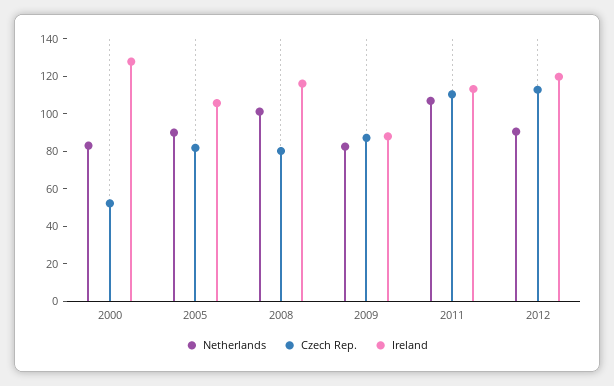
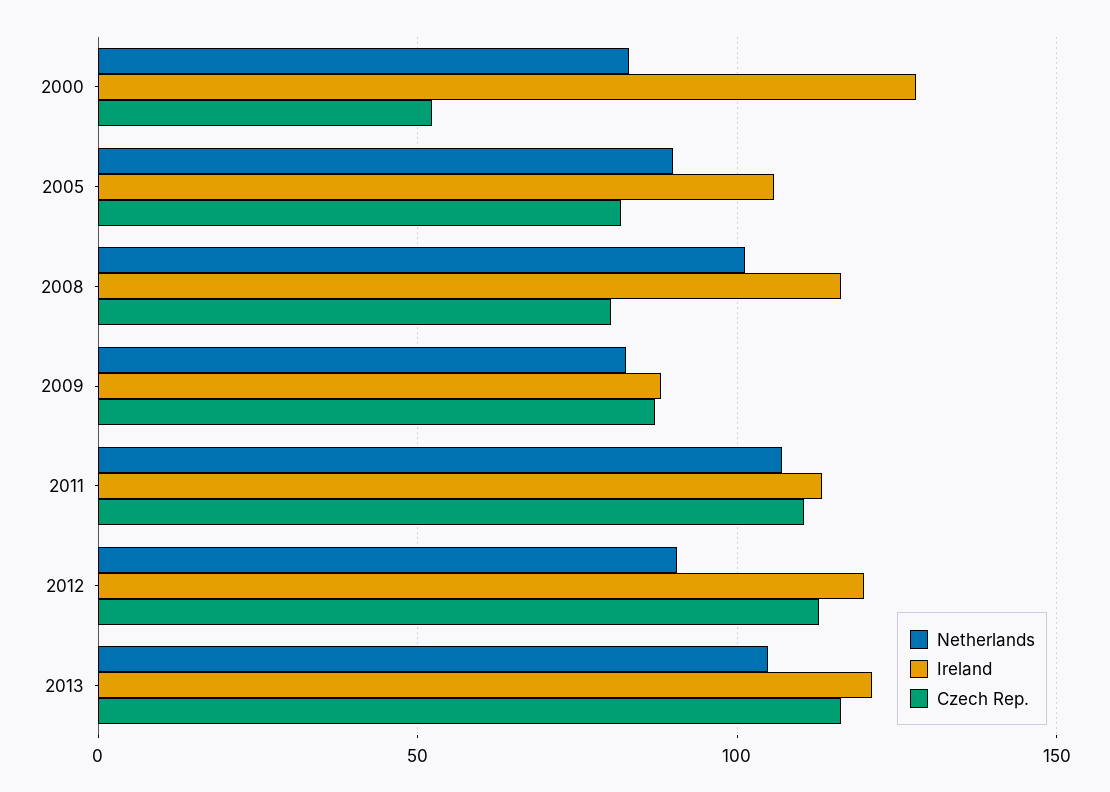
Netherlands, 2013: none -> 105
Ireland, 2013: none -> 120
Czech Rep., 2013: none -> 115

